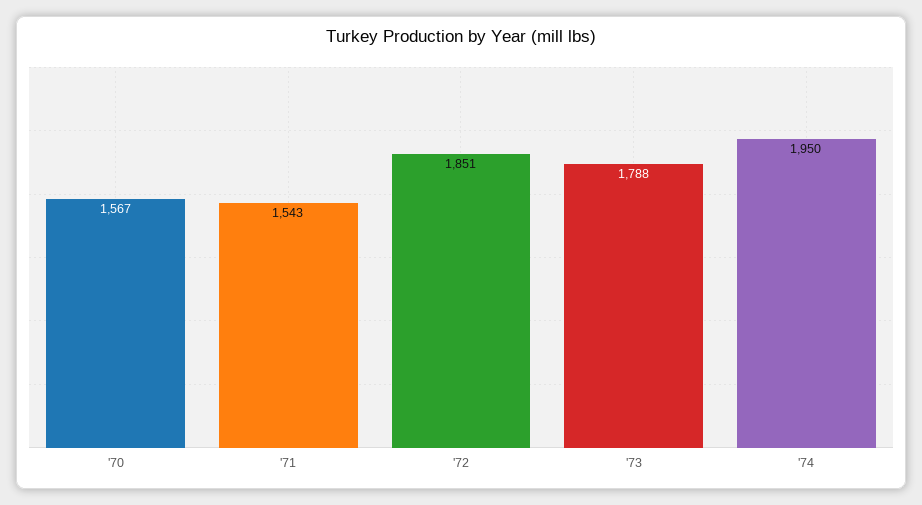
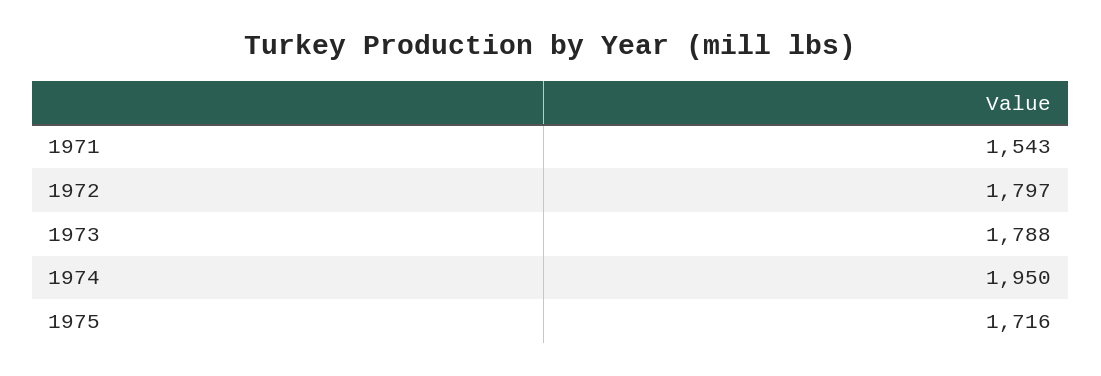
'70: 1567 -> none
'72: 1851 -> 1797
1975: none -> 1716

